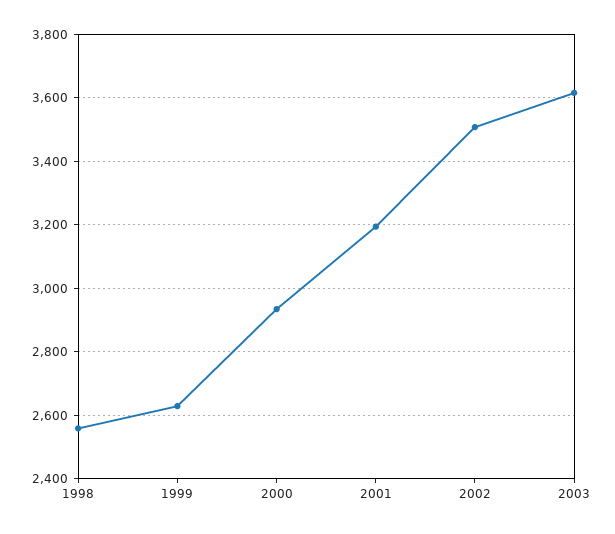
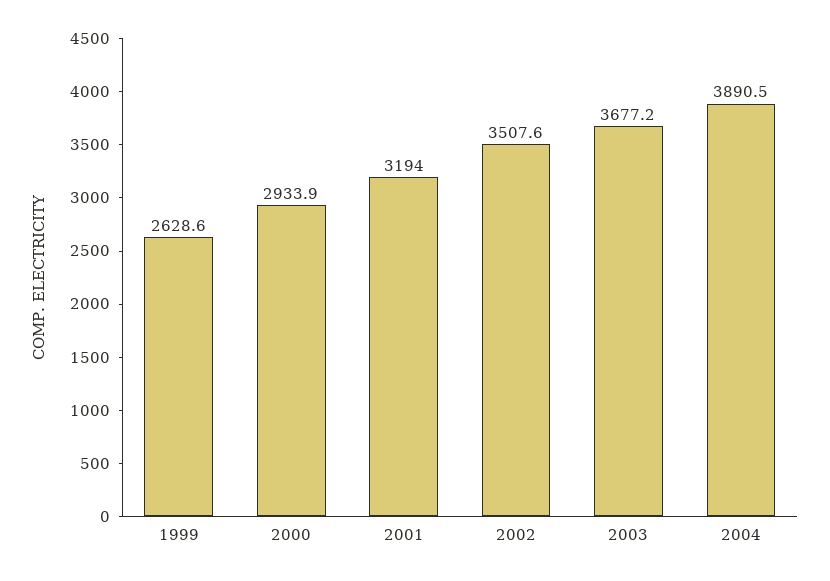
1998: 2560 -> none
2003: 3620 -> 3677.2
2004: none -> 3890.5

